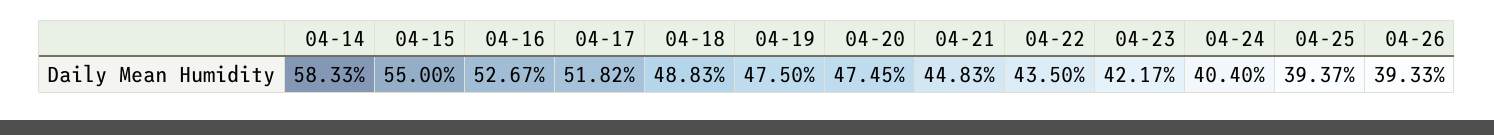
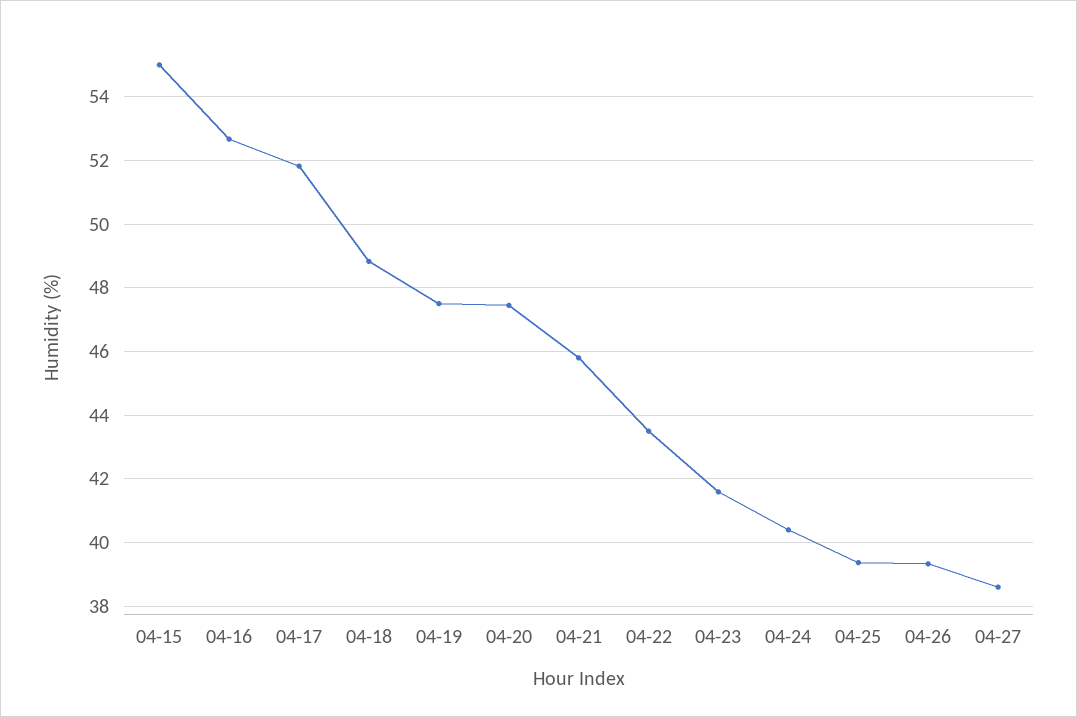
04-14: 58.33 -> none
04-21: 44.83 -> 45.8
04-23: 42.17 -> 41.6
04-27: none -> 38.6

